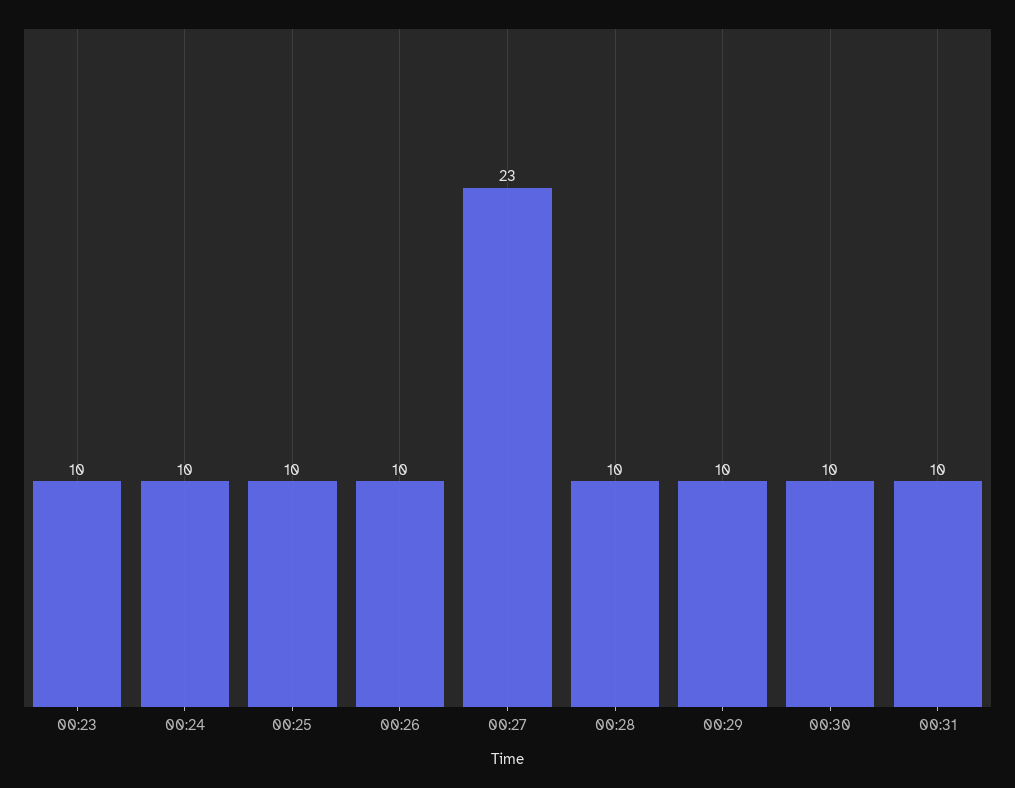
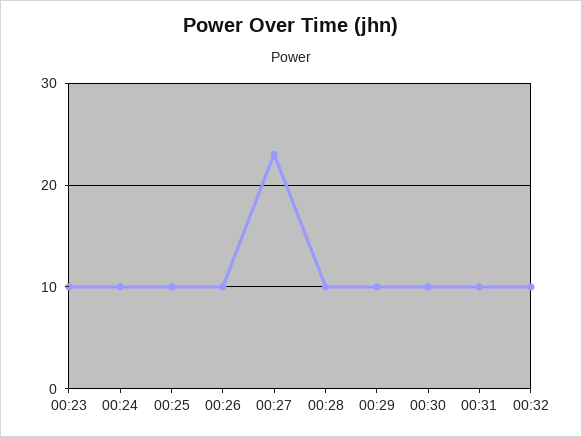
00:32: none -> 10

